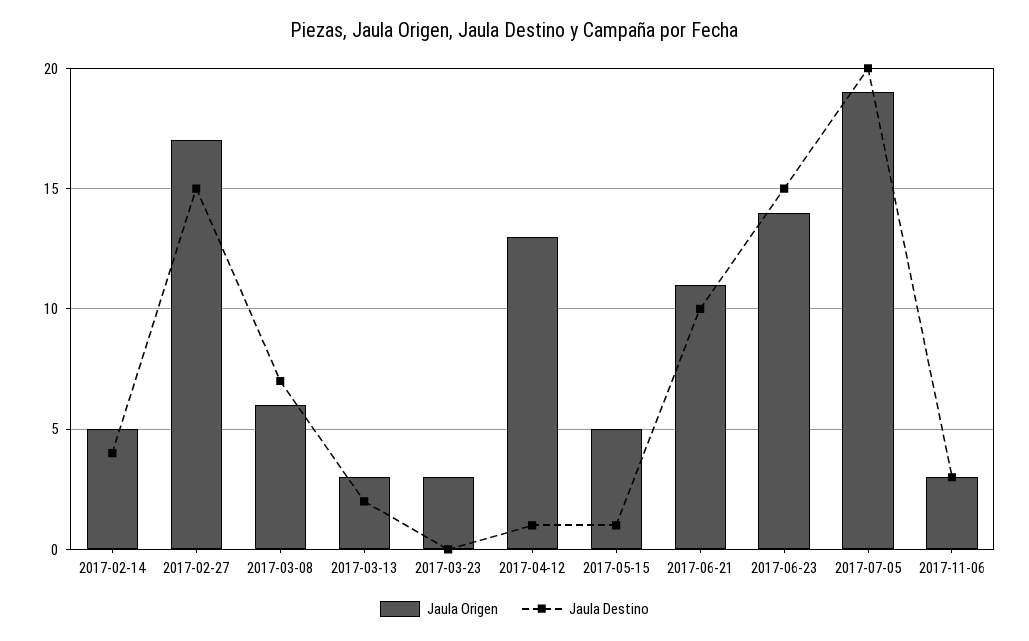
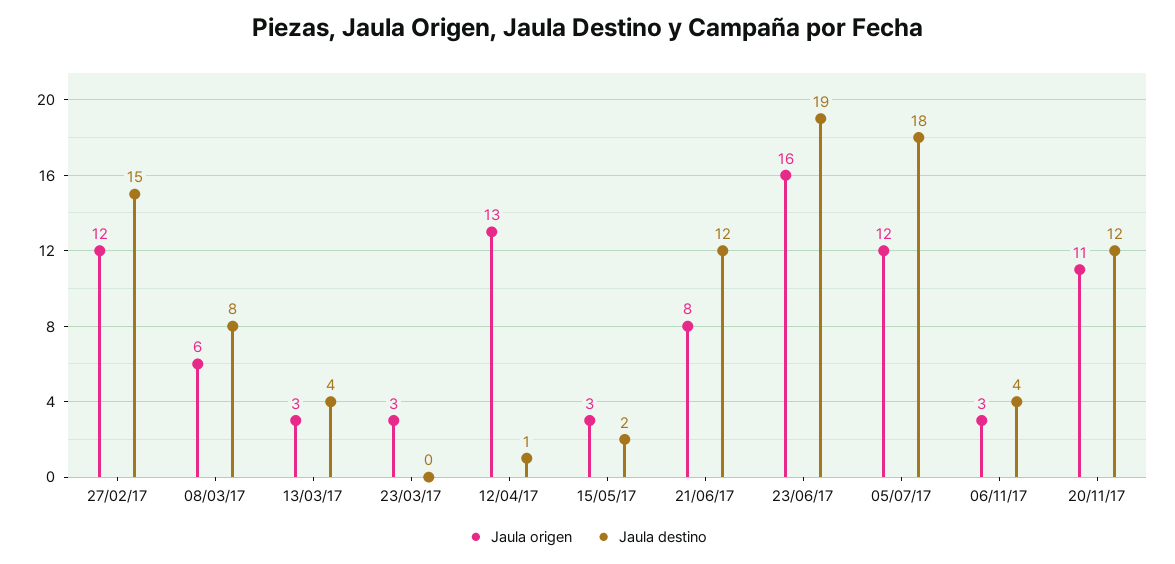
Jaula Origen, 2017-02-14: 5 -> none
Jaula Destino, 2017-02-14: 4 -> none
Jaula Origen, 2017-02-27: 17 -> 12
Jaula Destino, 2017-03-08: 7 -> 8
Jaula Destino, 2017-03-13: 2 -> 4
Jaula Origen, 2017-05-15: 5 -> 3
Jaula Destino, 2017-05-15: 1 -> 2
Jaula Origen, 2017-06-21: 11 -> 8
Jaula Destino, 2017-06-21: 10 -> 12
Jaula Origen, 2017-06-23: 14 -> 16
Jaula Destino, 2017-06-23: 15 -> 19
Jaula Origen, 2017-07-05: 19 -> 12
Jaula Destino, 2017-07-05: 20 -> 18
Jaula Destino, 2017-11-06: 3 -> 4
Jaula Origen, 20/11/17: none -> 11
Jaula Destino, 20/11/17: none -> 12

